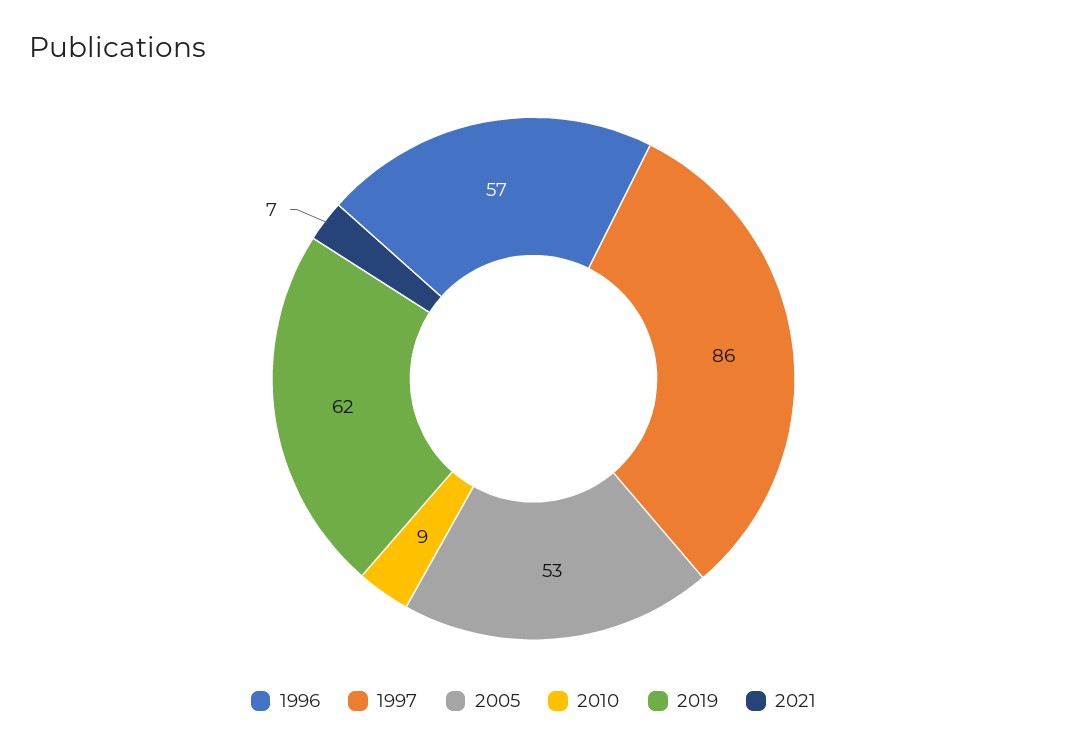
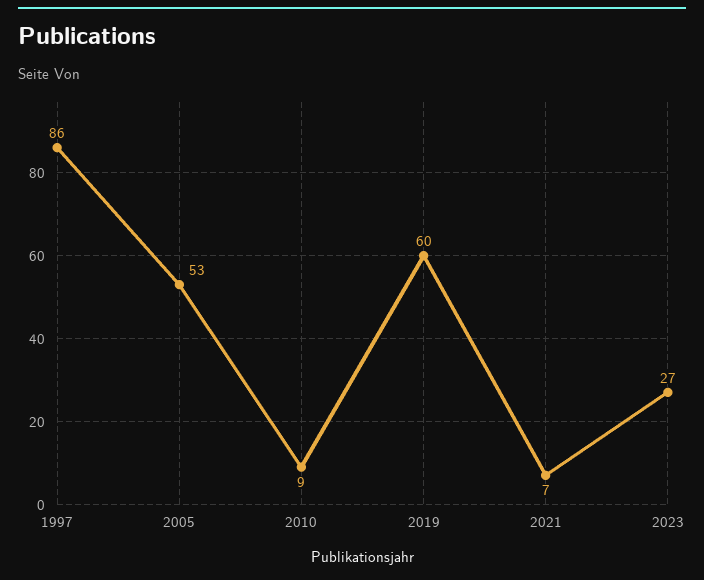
1996: 57 -> none
2019: 62 -> 60
2023: none -> 27

